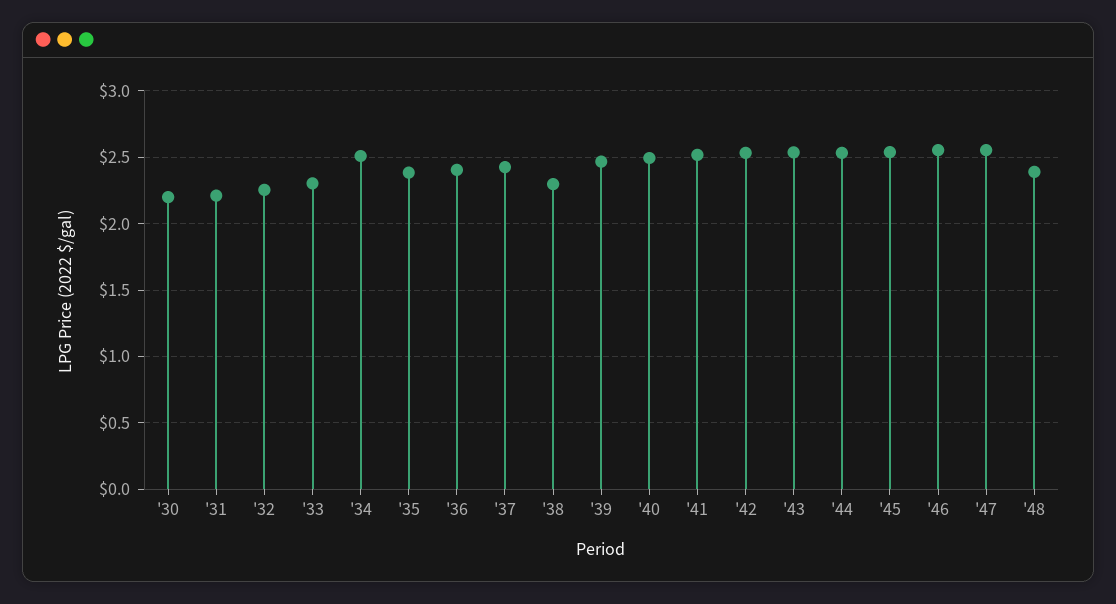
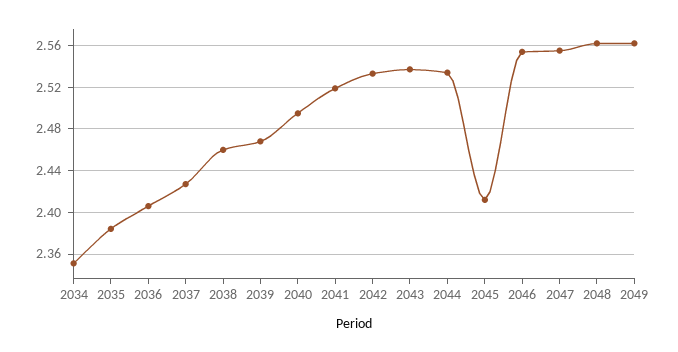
'30: 2.2 -> none
'31: 2.2 -> none
'32: 2.25 -> none
'33: 2.3 -> none
'34: 2.5 -> 2.35
'38: 2.3 -> 2.46
'45: 2.55 -> 2.41
'48: 2.4 -> 2.56
2049: none -> 2.56

